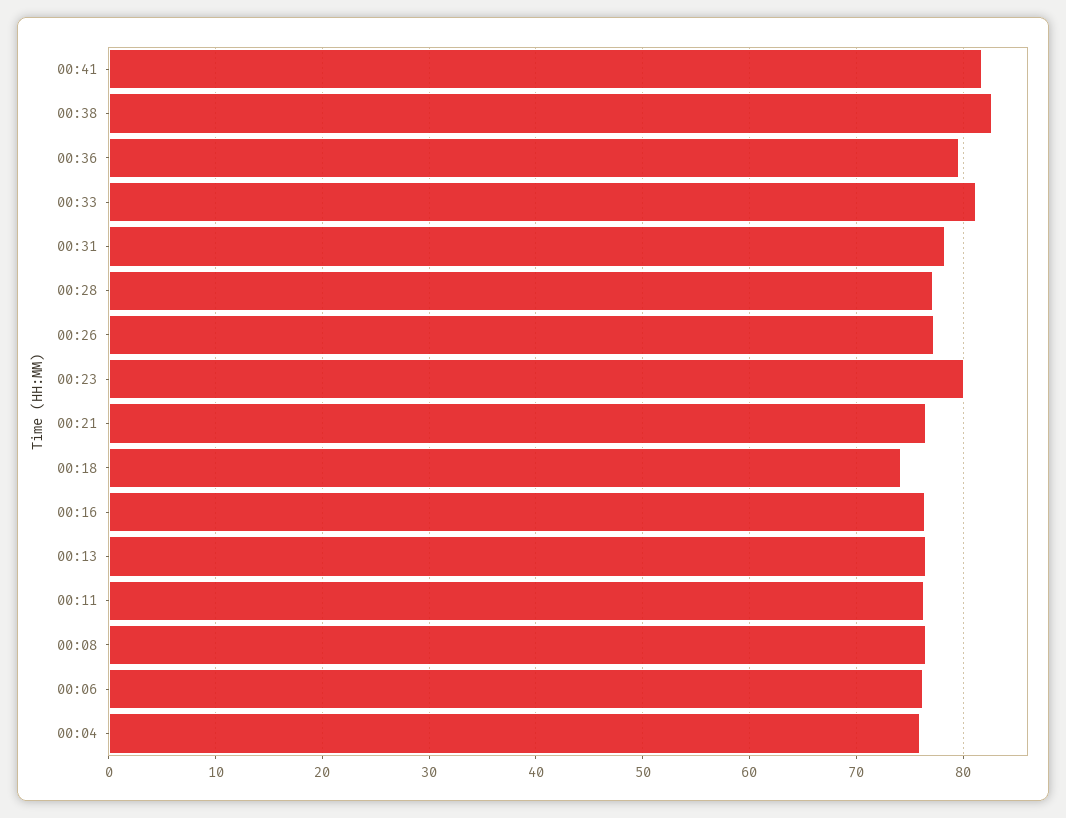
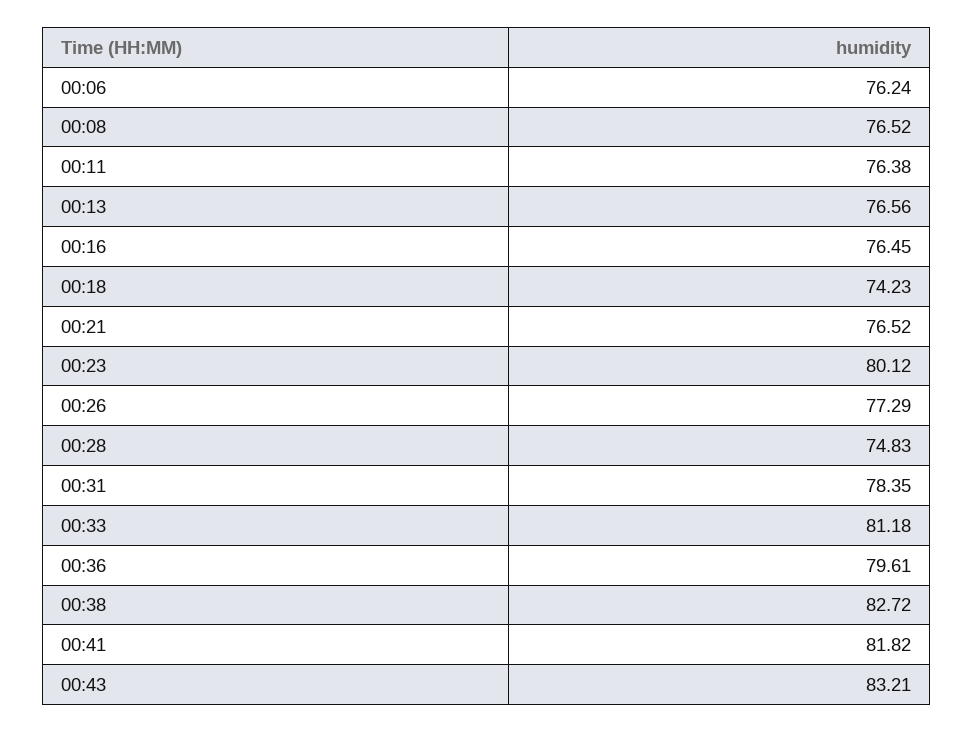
00:28: 77 -> 74.83
00:04: 76 -> none
00:43: none -> 83.21

